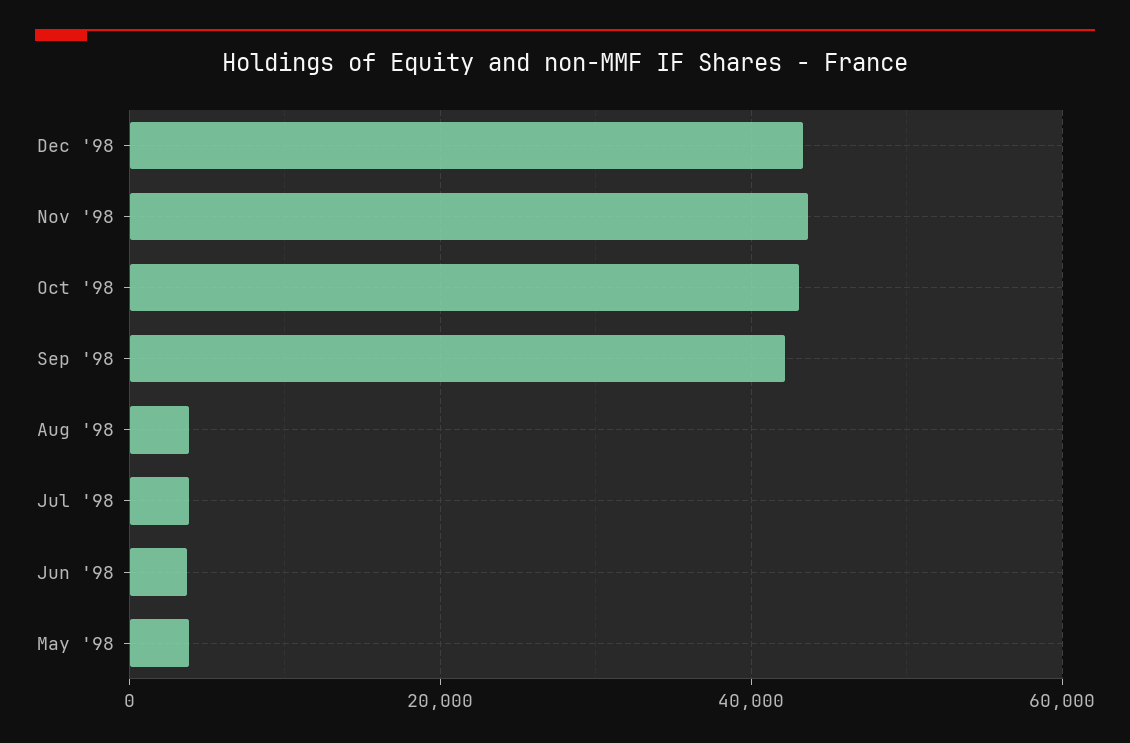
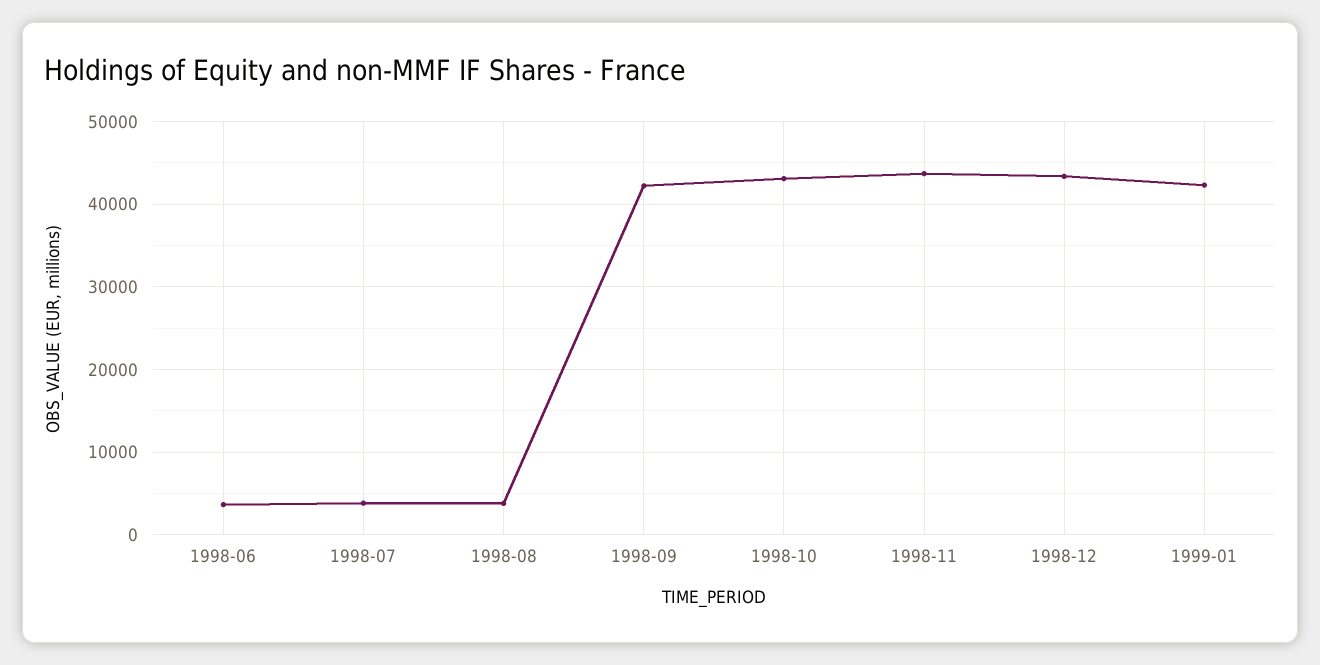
May '98: 4000 -> none
1999-01: none -> 42000

